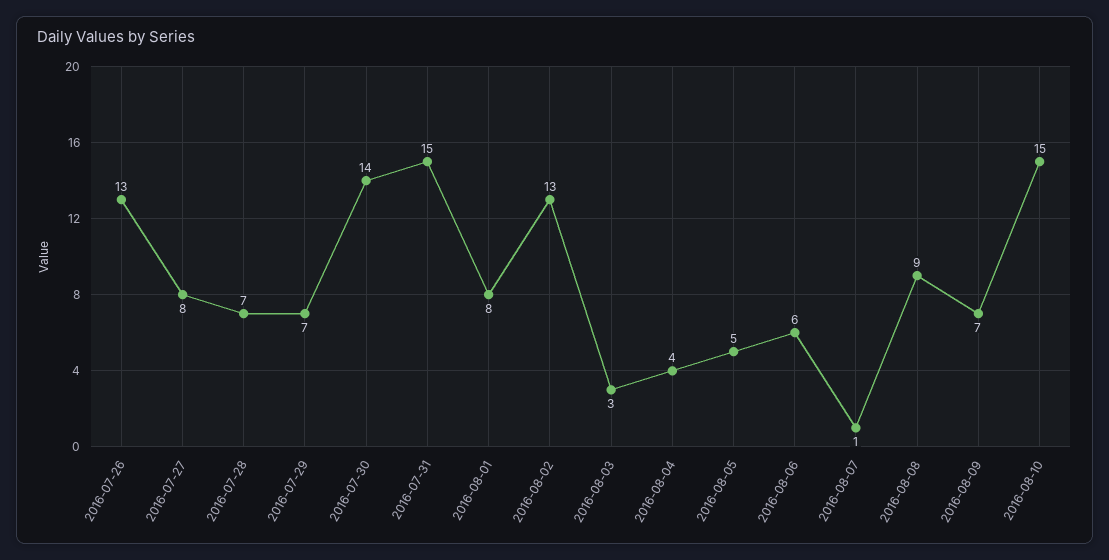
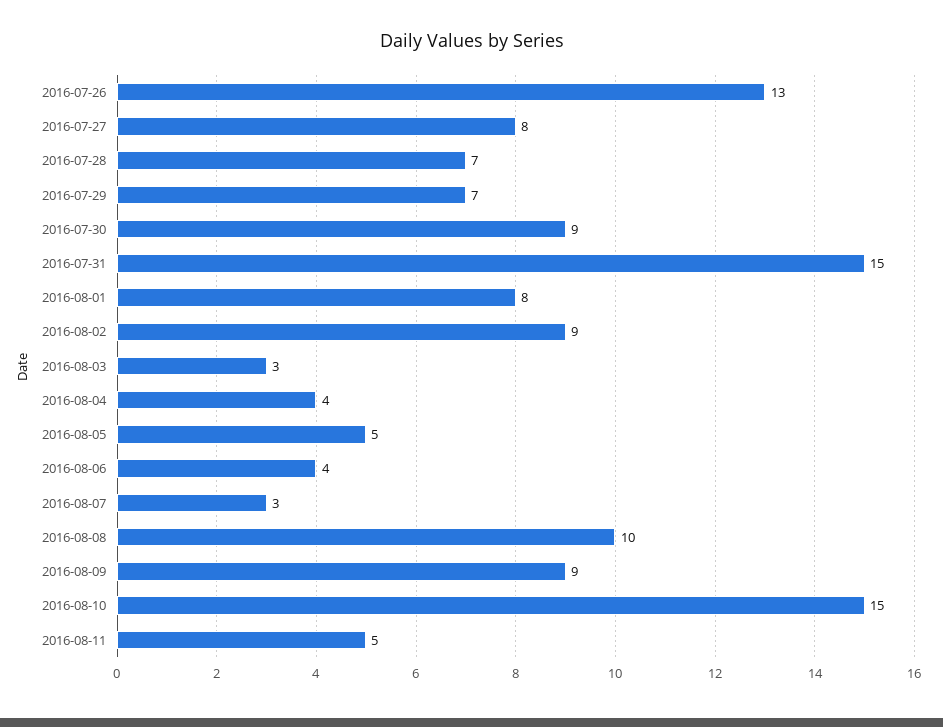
2016-07-30: 14 -> 9
2016-08-02: 13 -> 9
2016-08-06: 6 -> 4
2016-08-07: 1 -> 3
2016-08-08: 9 -> 10
2016-08-09: 7 -> 9
2016-08-11: none -> 5

